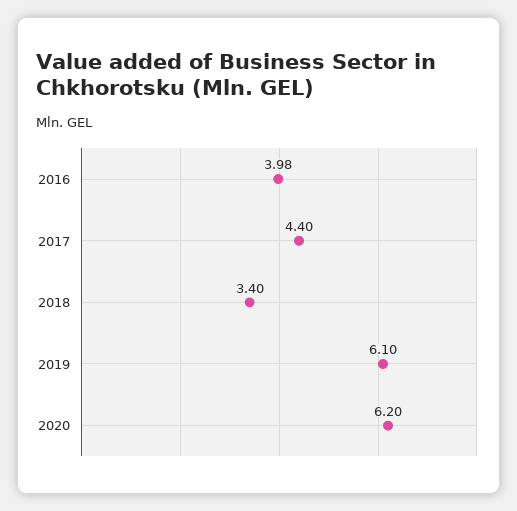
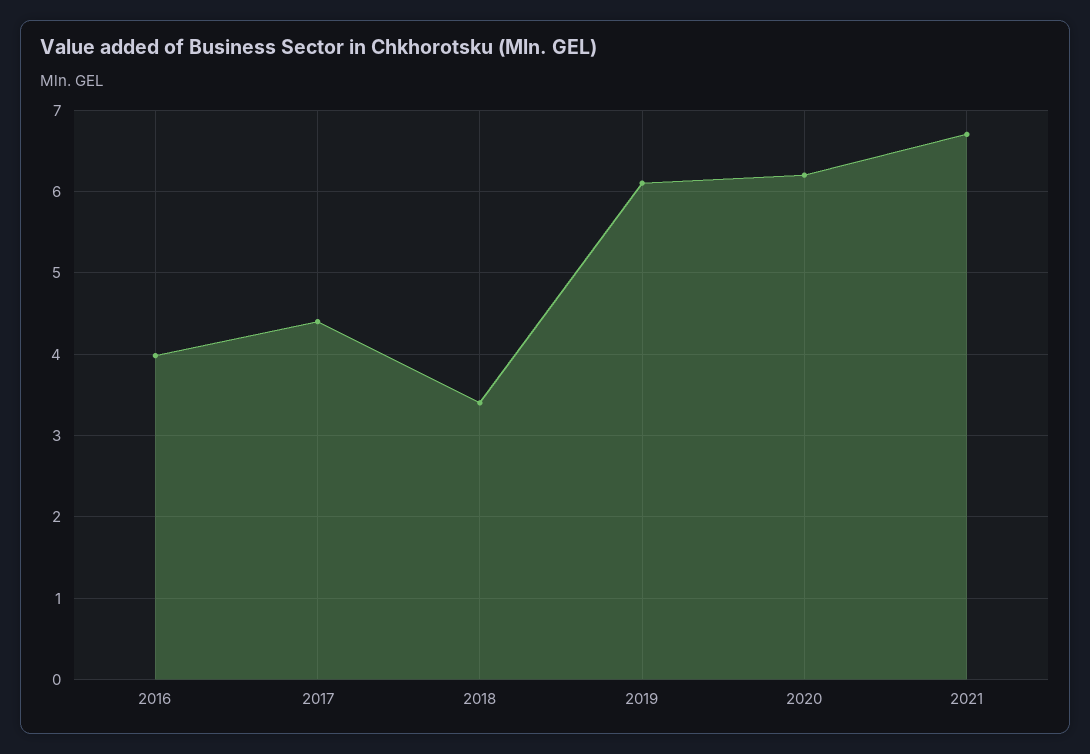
2021: none -> 6.7

